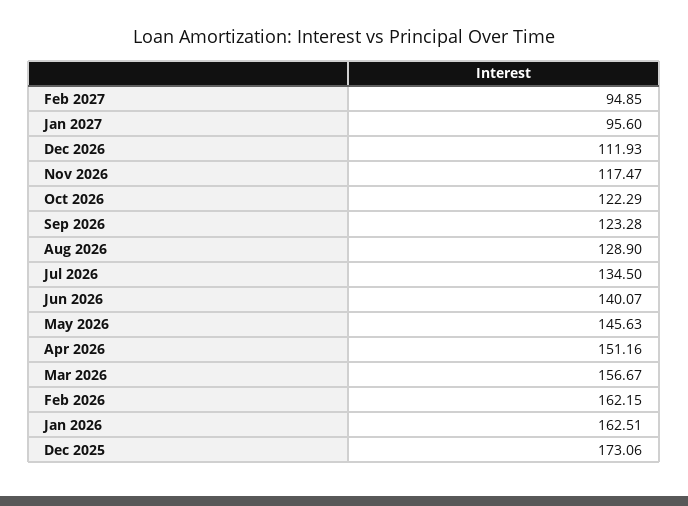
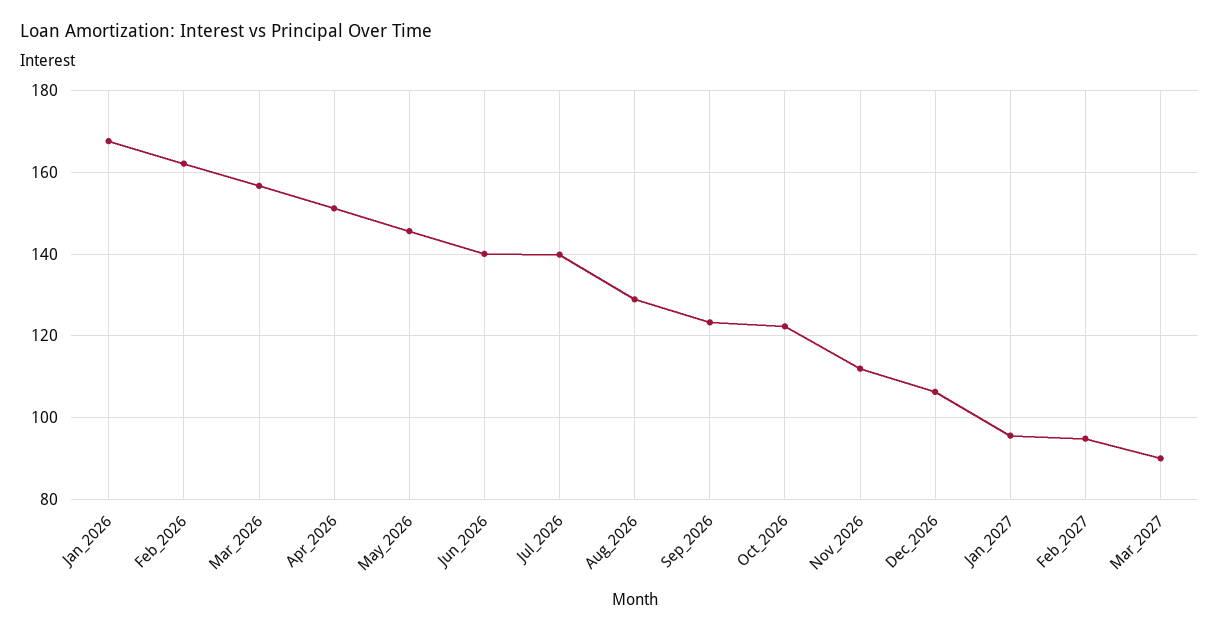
Dec 2026: 111.93 -> 106
Nov 2026: 117.47 -> 112
Jul 2026: 134.5 -> 140
Jan 2026: 162.51 -> 168
Dec 2025: 173.06 -> none
Mar_2027: none -> 90

